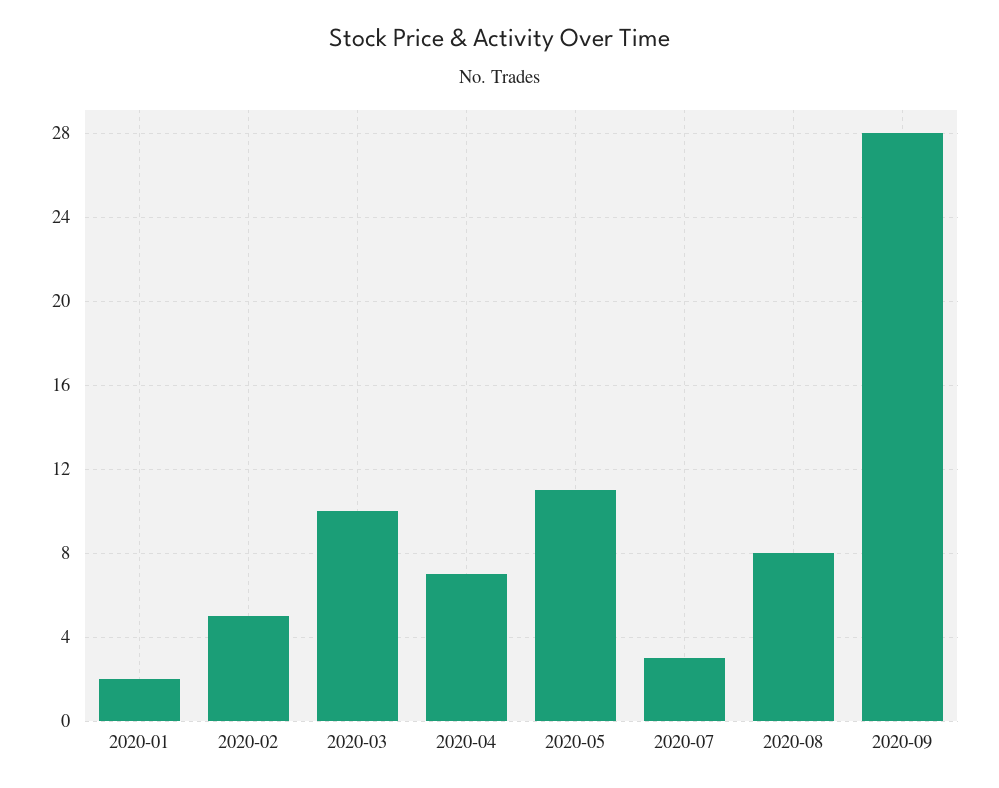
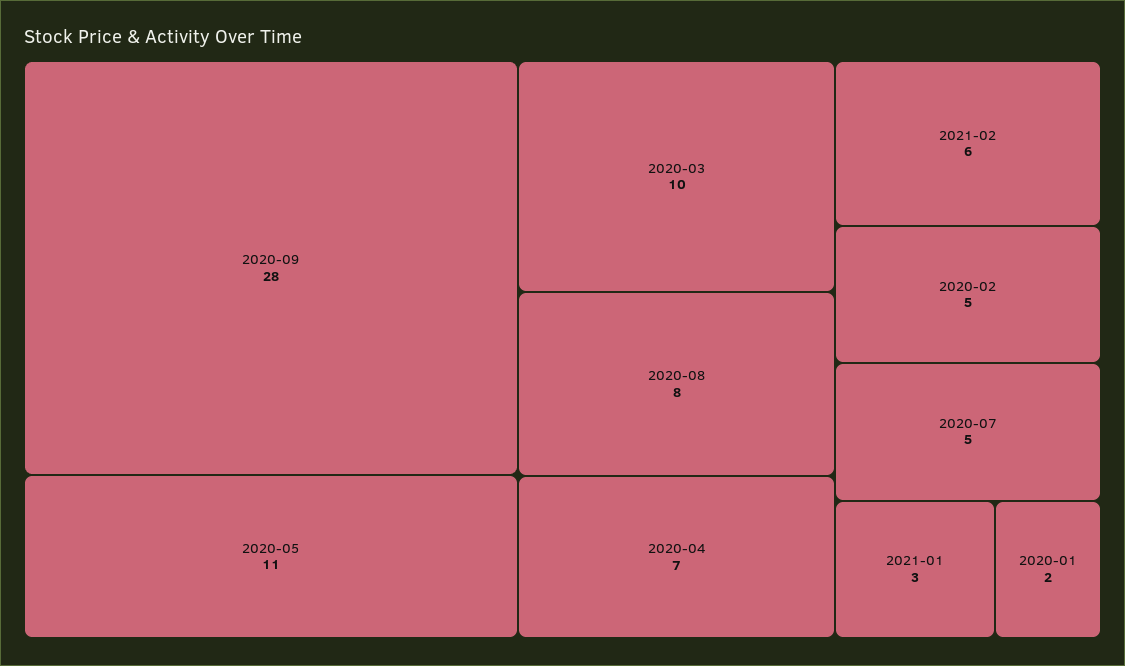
2020-07: 3 -> 5
2021-02: none -> 6
2021-01: none -> 3

